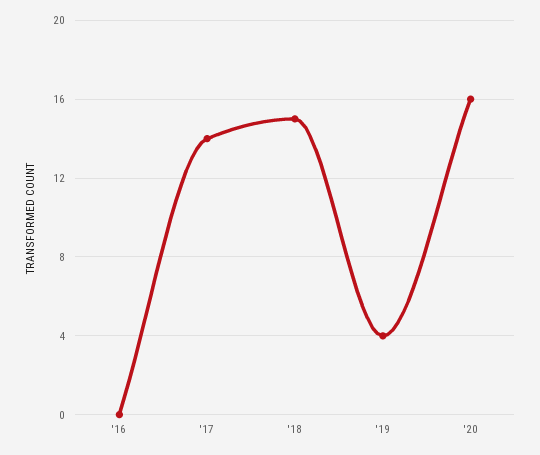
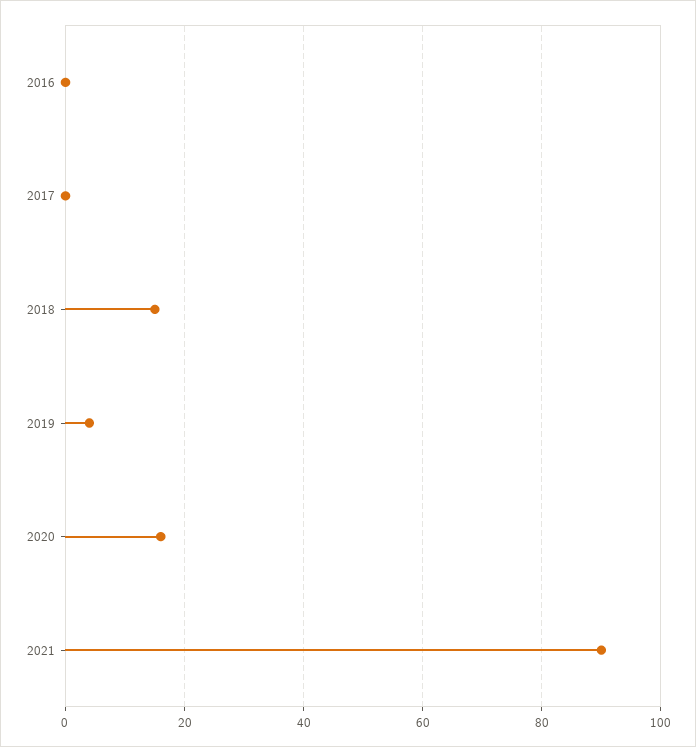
'17: 14 -> 0
2021: none -> 90

